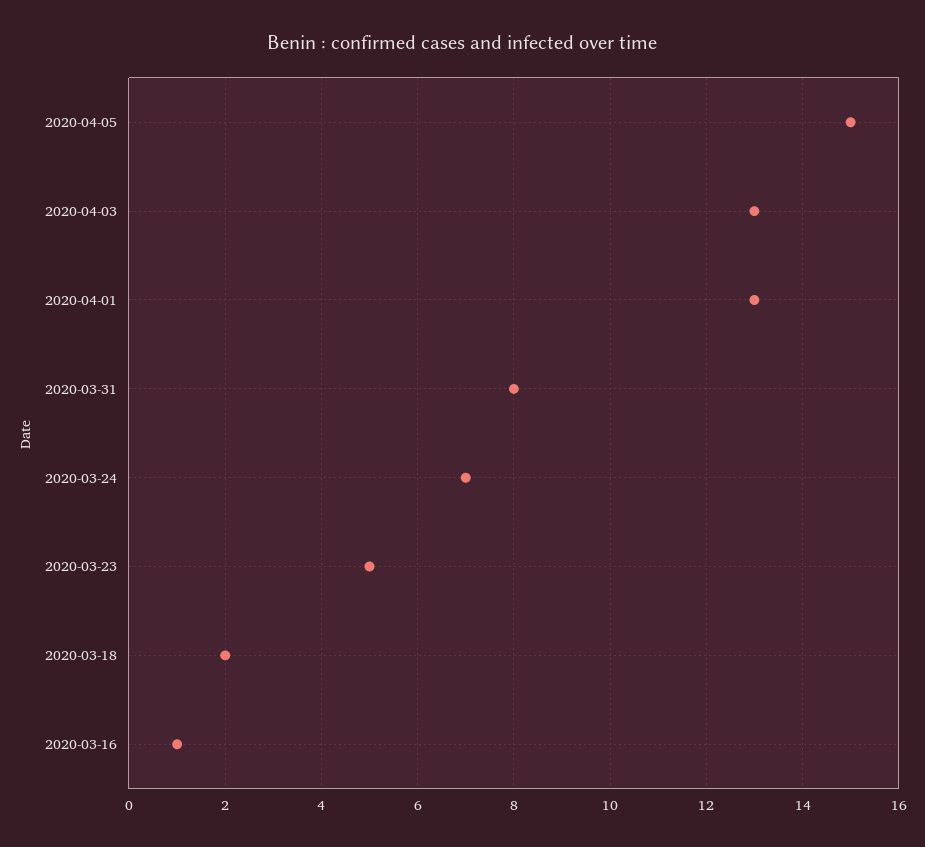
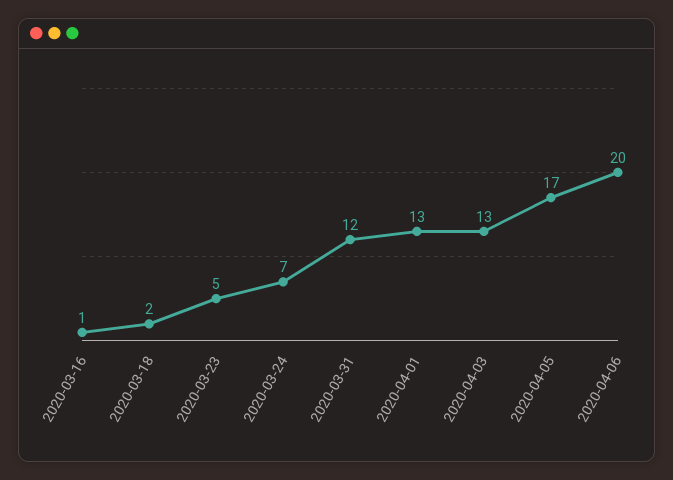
2020-04-05: 15 -> 17
2020-03-31: 8 -> 12
2020-04-06: none -> 20

